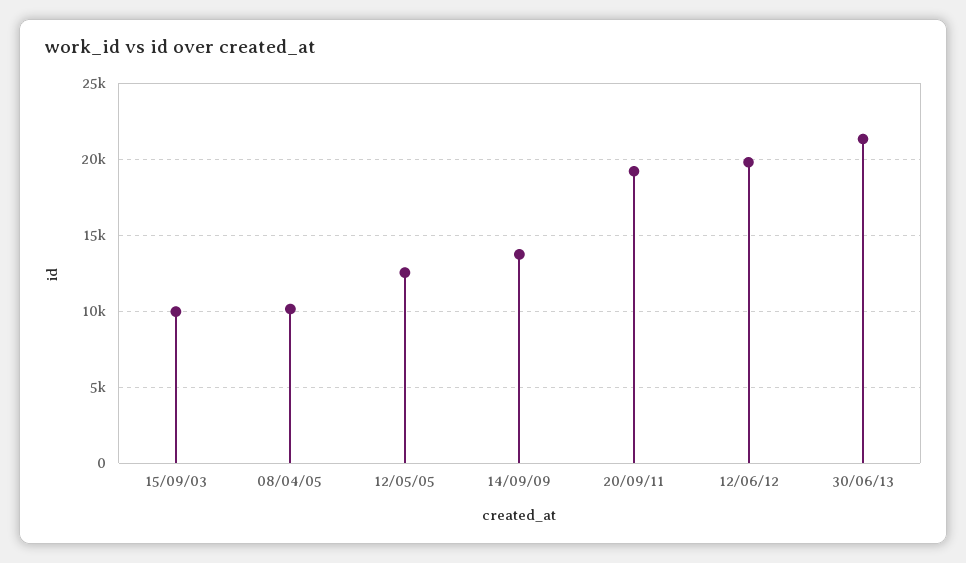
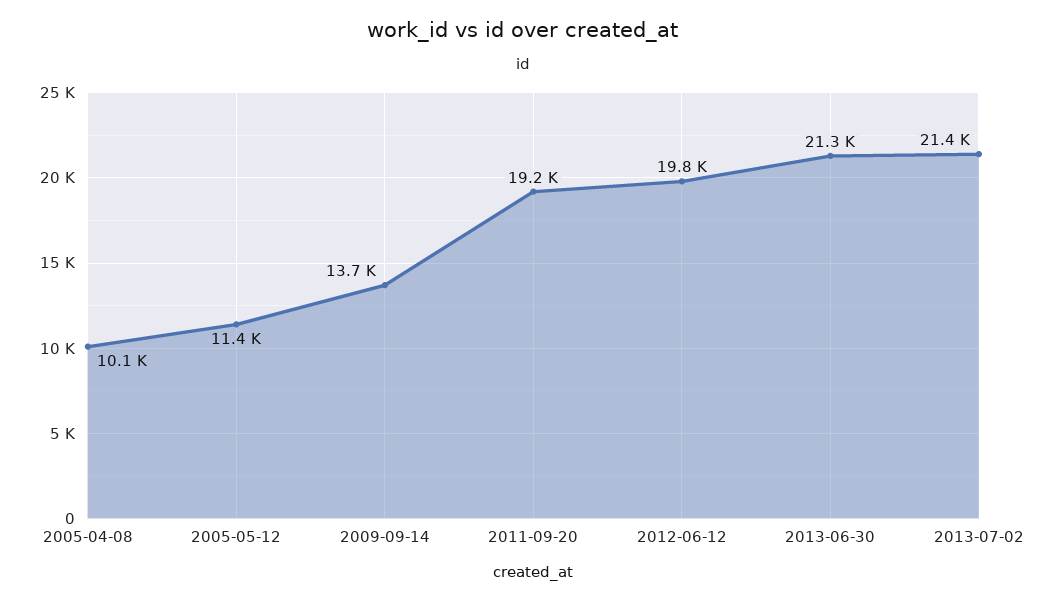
15/09/03: 10000 -> none
12/05/05: 12500 -> 11400
2013-07-02: none -> 21400

